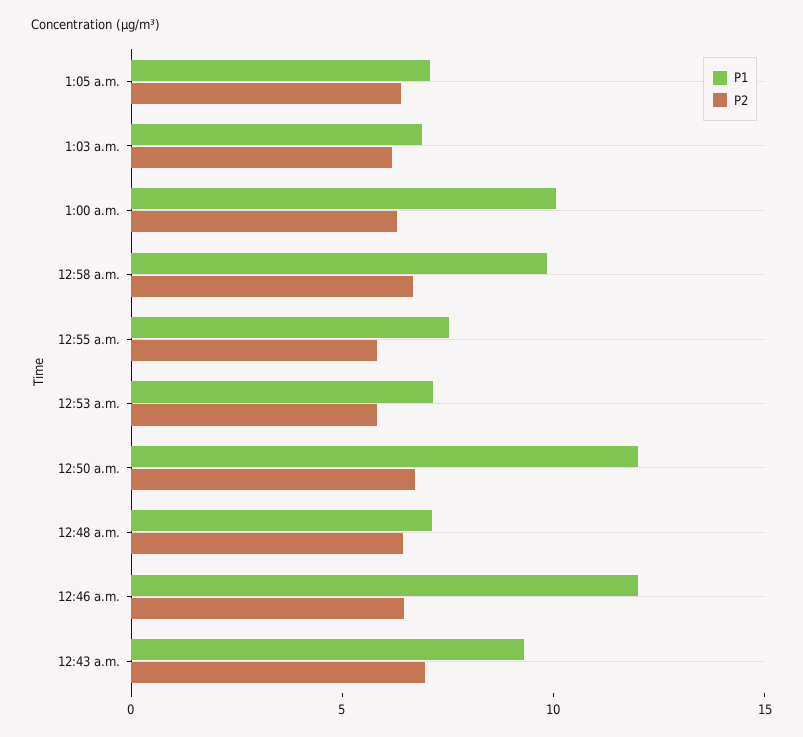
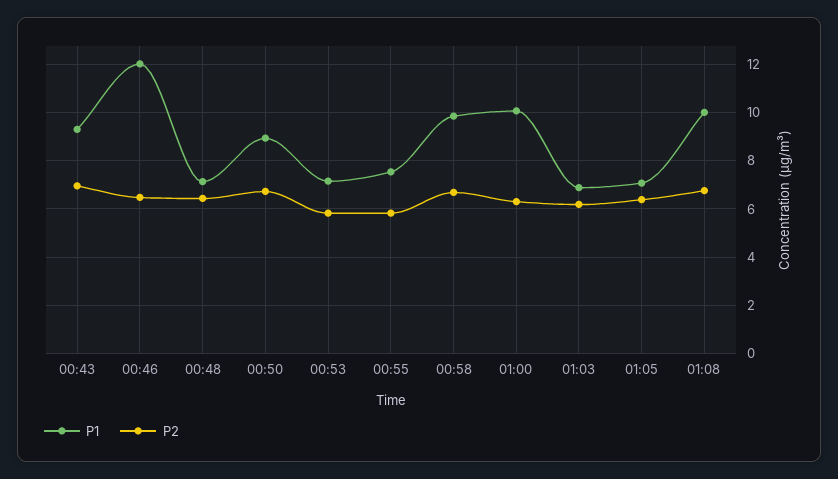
P1, 12:50 a.m.: 12 -> 9
P1, 01:08: none -> 10
P2, 01:08: none -> 6.75

